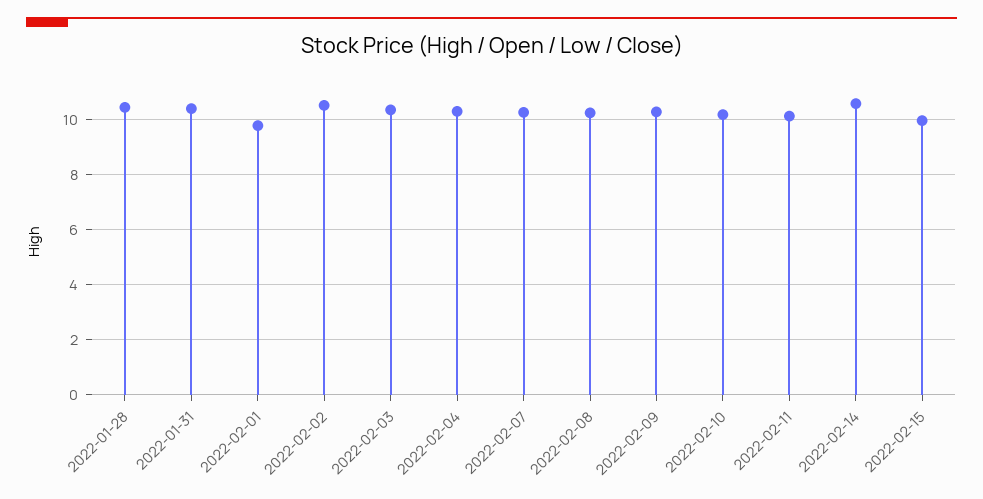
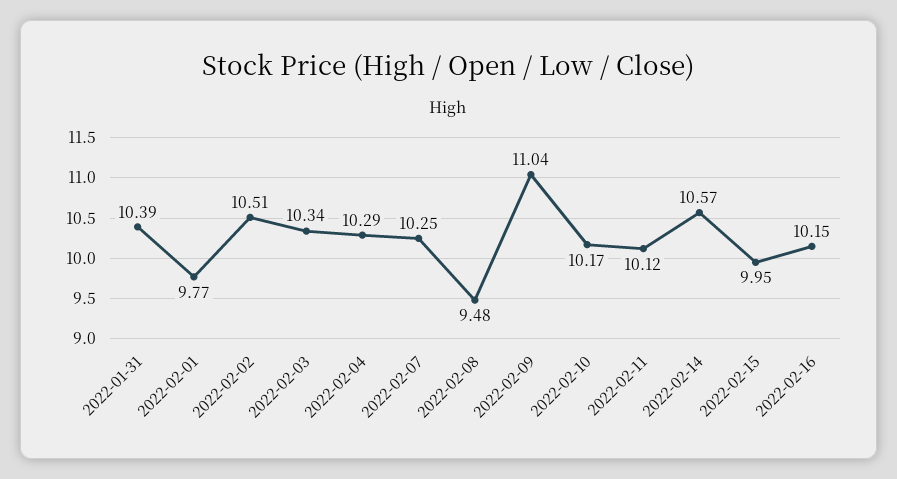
2022-01-28: 10.5 -> none
2022-02-08: 10.25 -> 9.48
2022-02-09: 10.25 -> 11.04
2022-02-16: none -> 10.15

